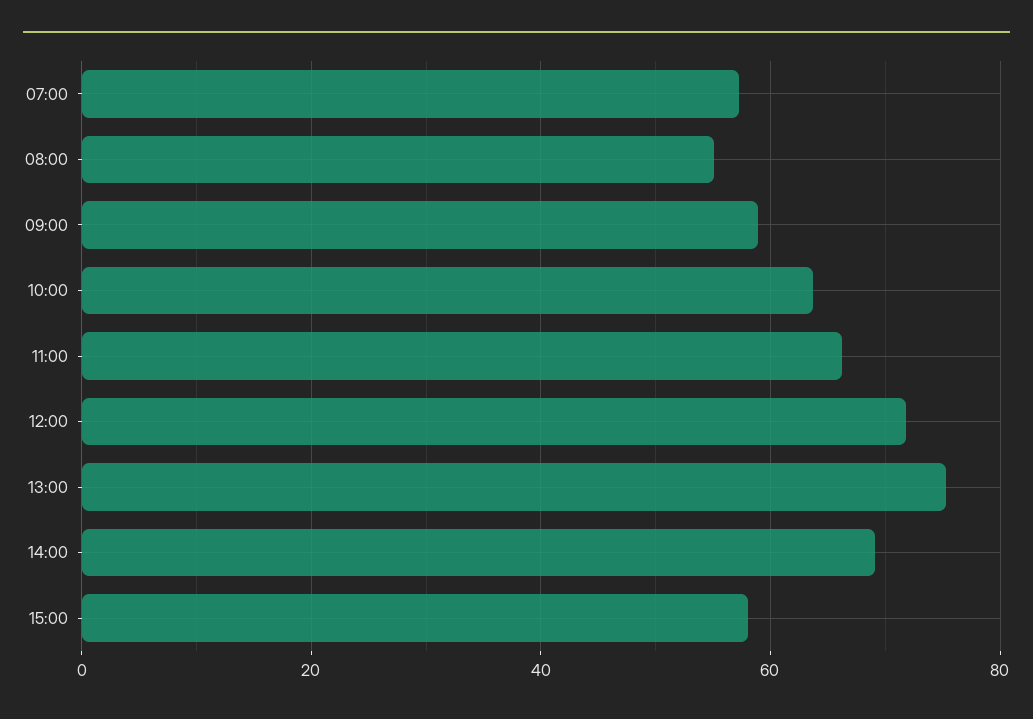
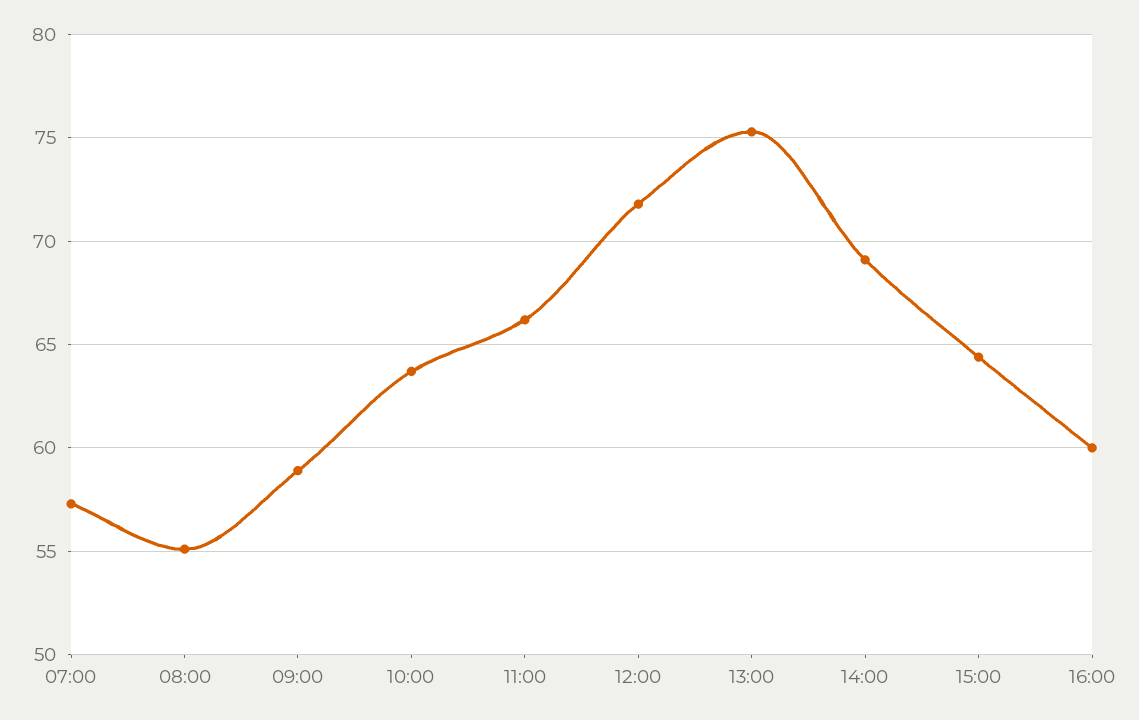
15:00: 58 -> 64.5
16:00: none -> 60

